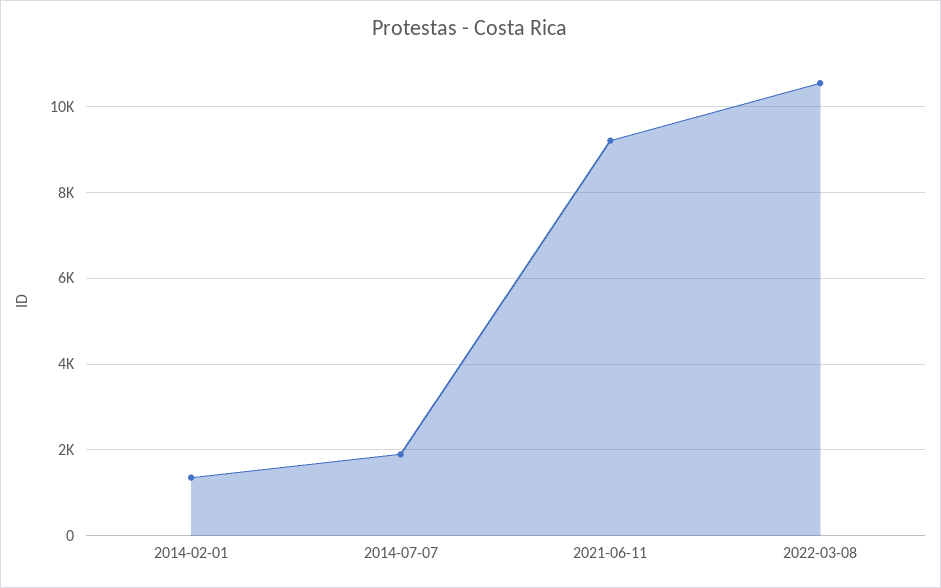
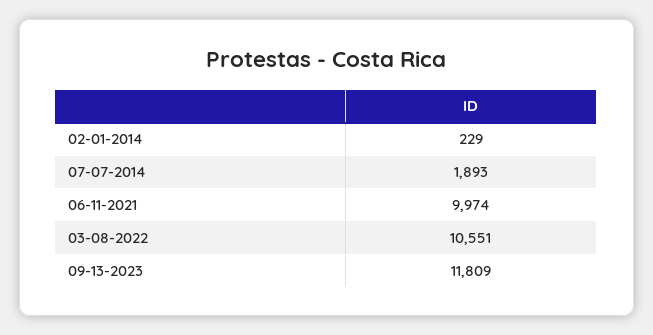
2014-02-01: 1400 -> 229
2021-06-11: 9200 -> 9974
09-13-2023: none -> 11809

